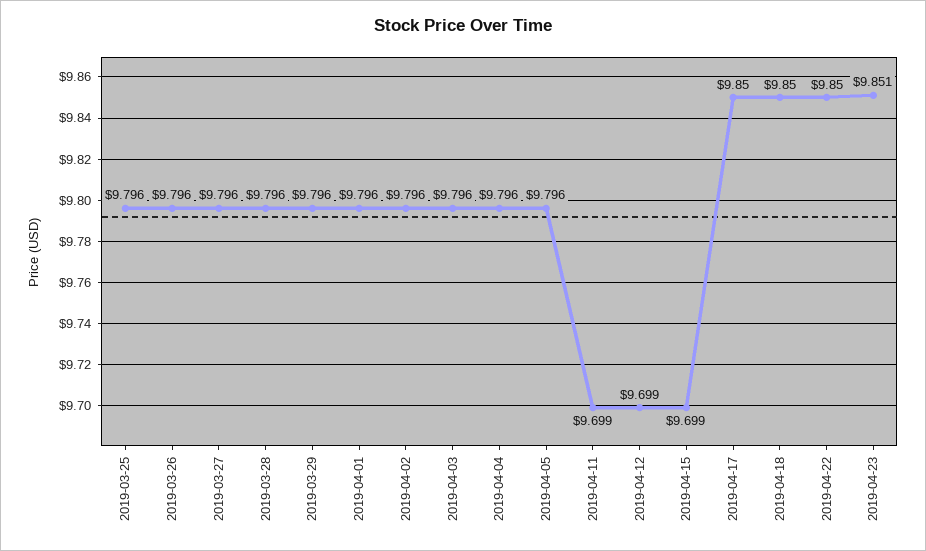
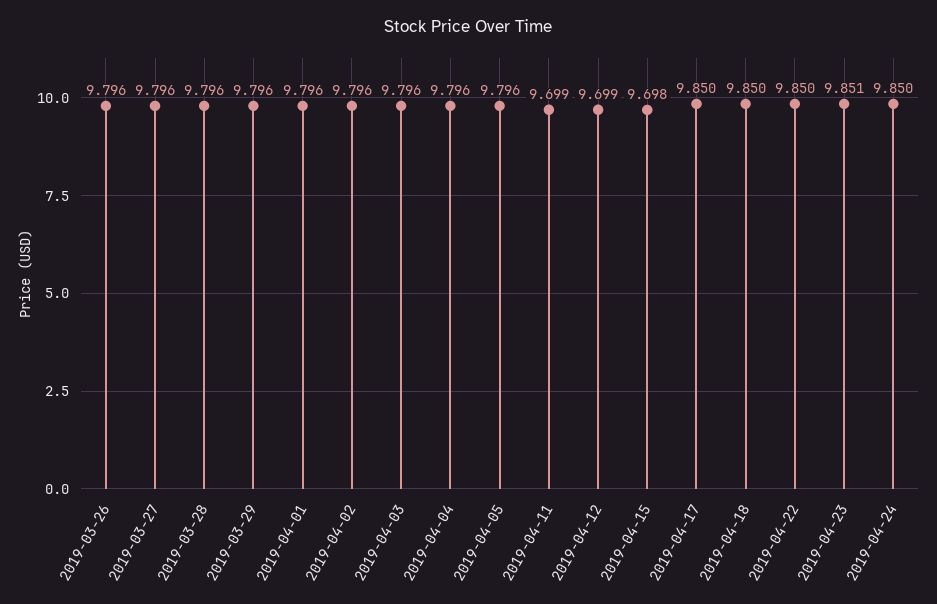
2019-03-25: 9.796 -> none
2019-04-15: 9.699 -> 9.698
2019-04-24: none -> 9.85

